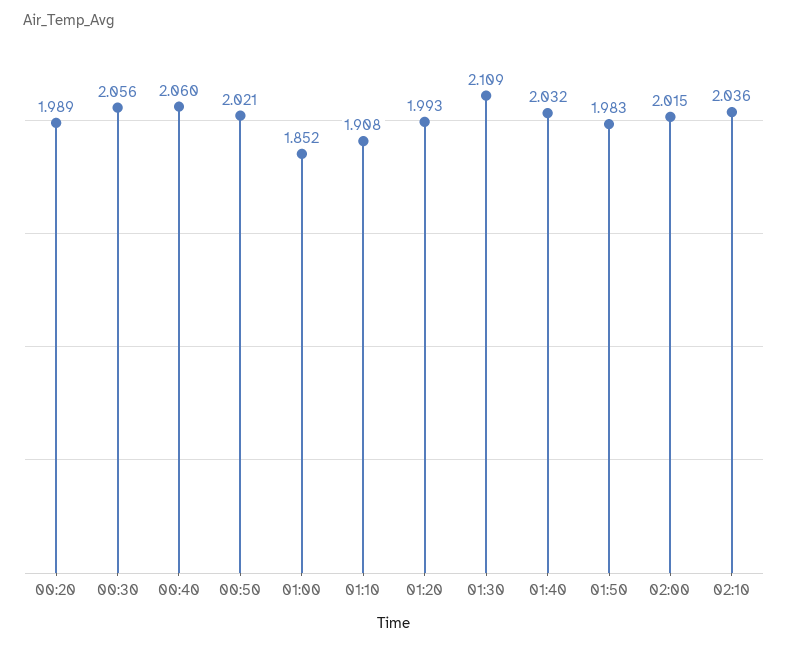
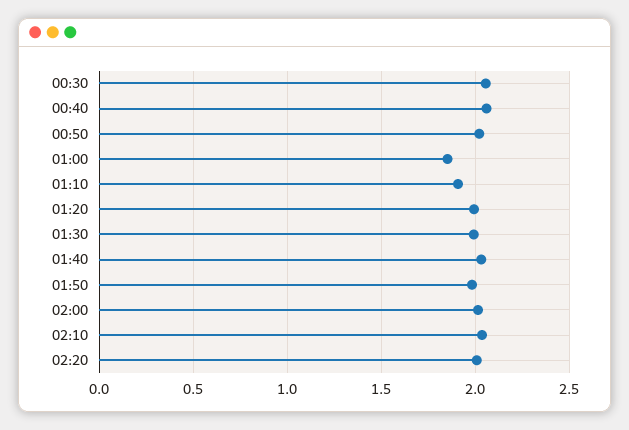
00:20: 1.989 -> none
01:30: 2.109 -> 2
02:20: none -> 2

